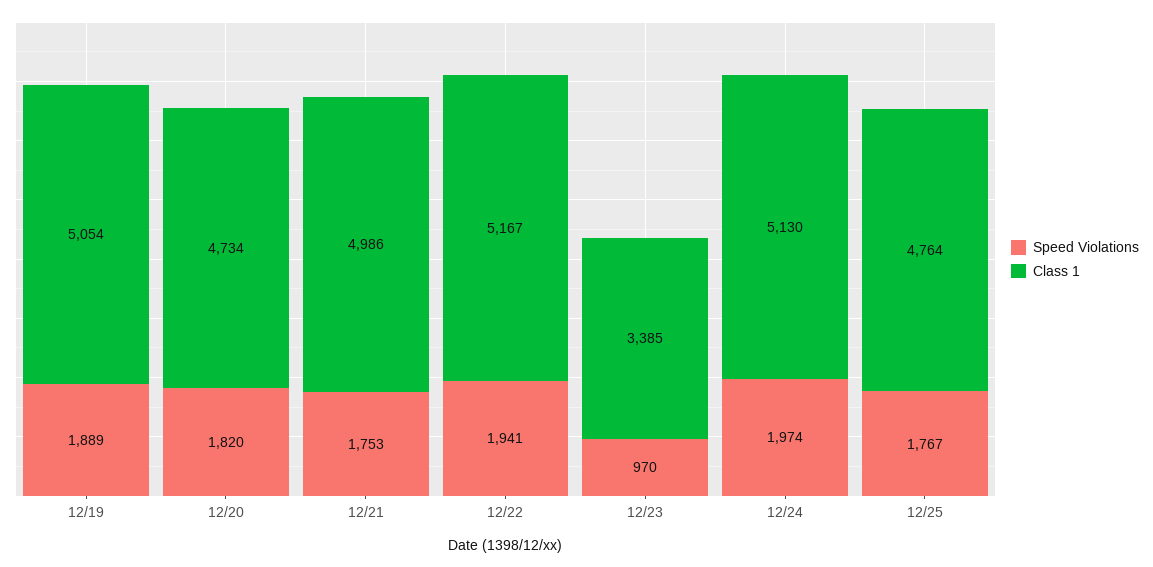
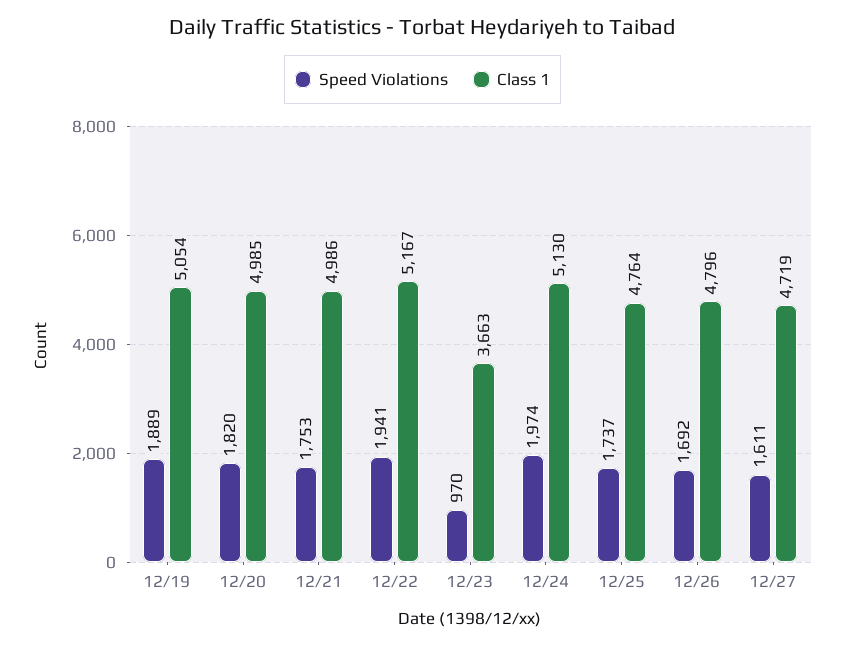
Class 1, 12/20: 4734 -> 4985
Class 1, 12/23: 3385 -> 3663
Speed Violations, 12/25: 1767 -> 1737
Speed Violations, 12/26: none -> 1692
Class 1, 12/26: none -> 4796
Speed Violations, 12/27: none -> 1611
Class 1, 12/27: none -> 4719

